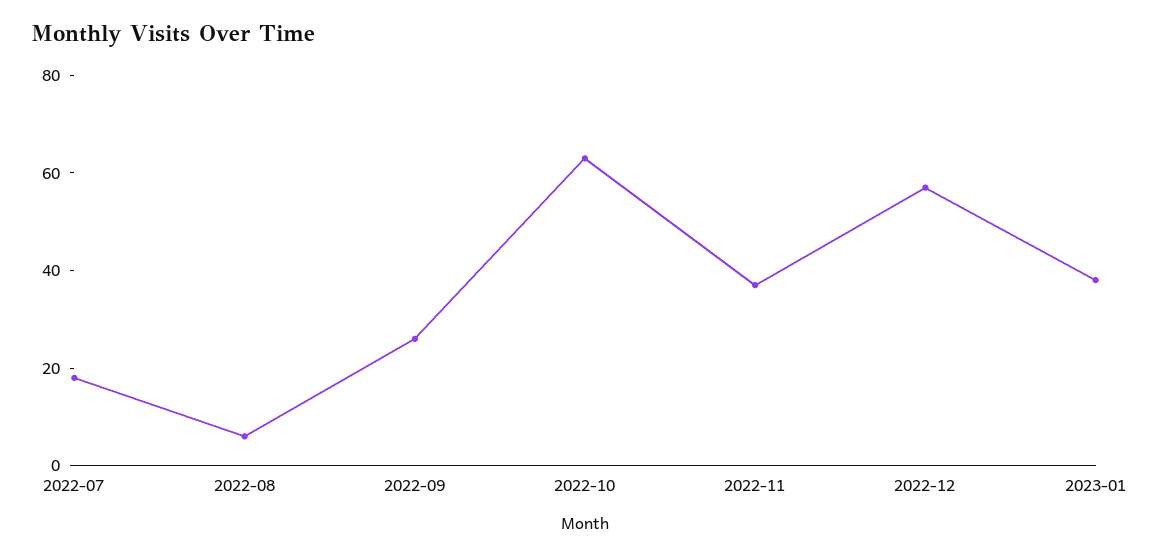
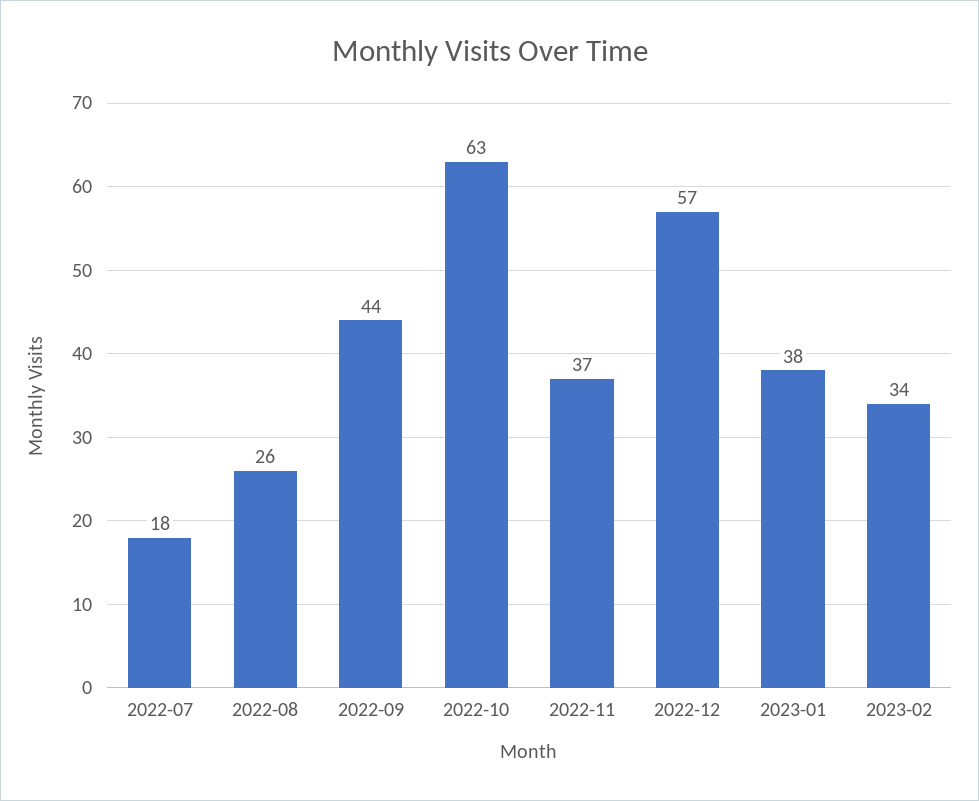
2022-08: 5 -> 26
2022-09: 25 -> 44
2023-02: none -> 34

